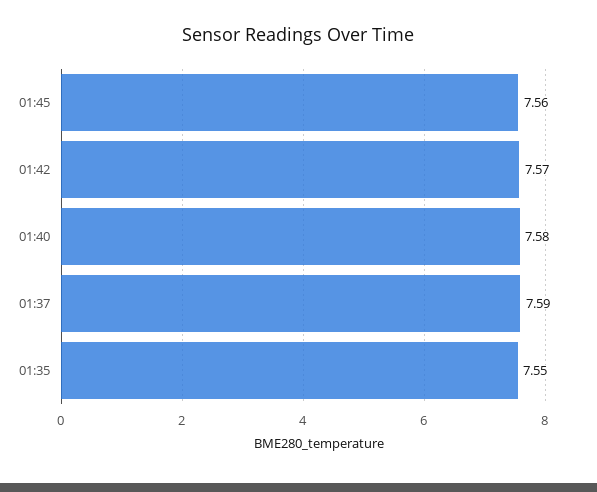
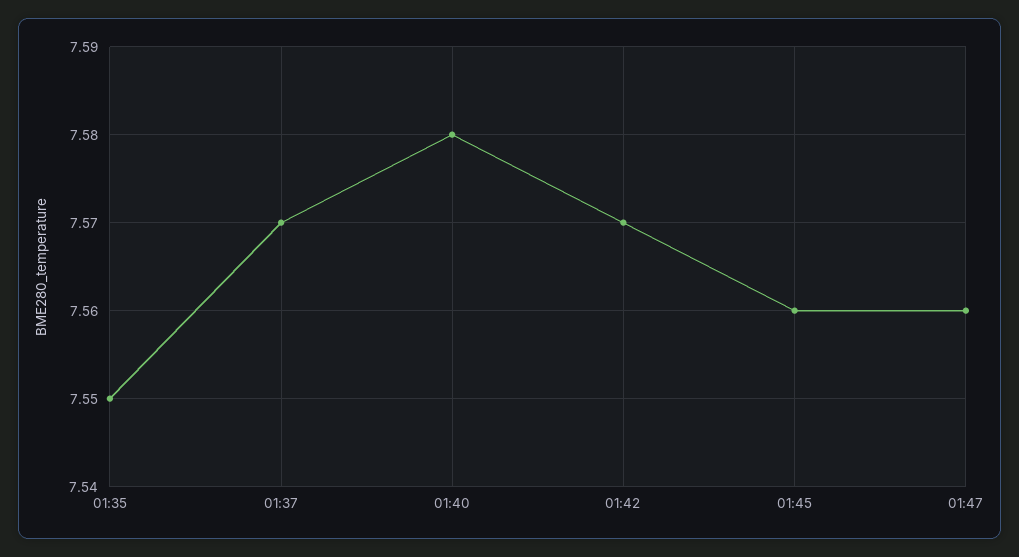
01:37: 7.59 -> 7.57
01:47: none -> 7.56

